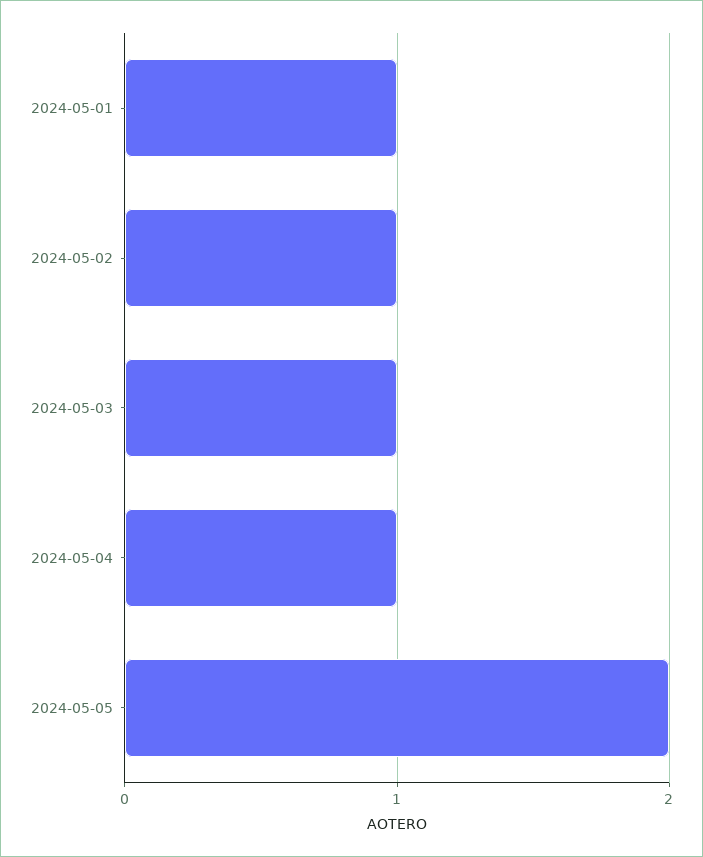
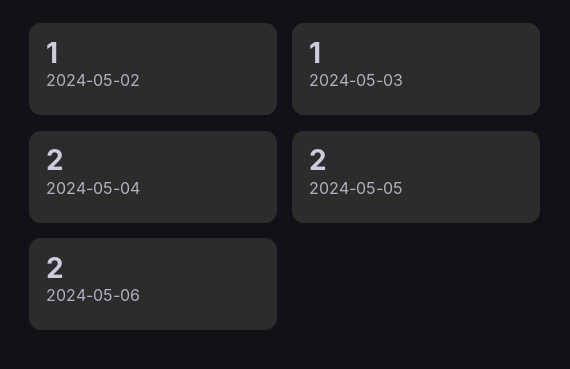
2024-05-01: 1 -> none
2024-05-04: 1 -> 2
2024-05-06: none -> 2

